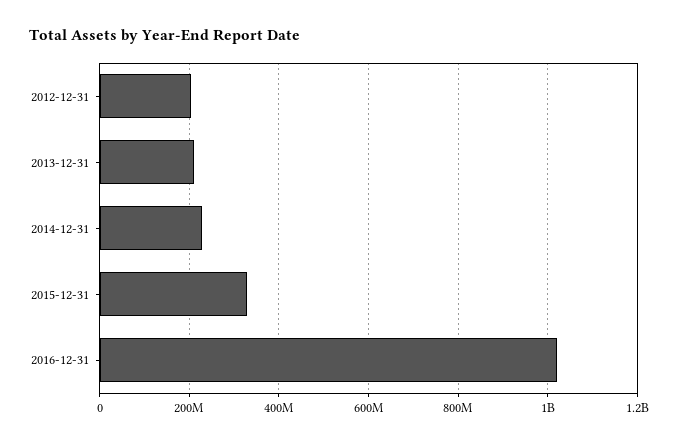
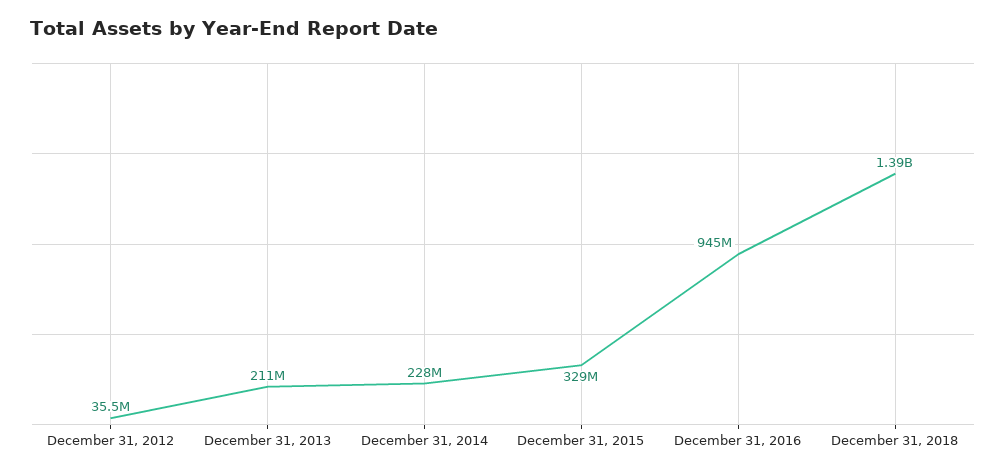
2012-12-31: 200000000 -> 35500000
2016-12-31: 1020000000 -> 945000000
December 31, 2018: none -> 1390000000

